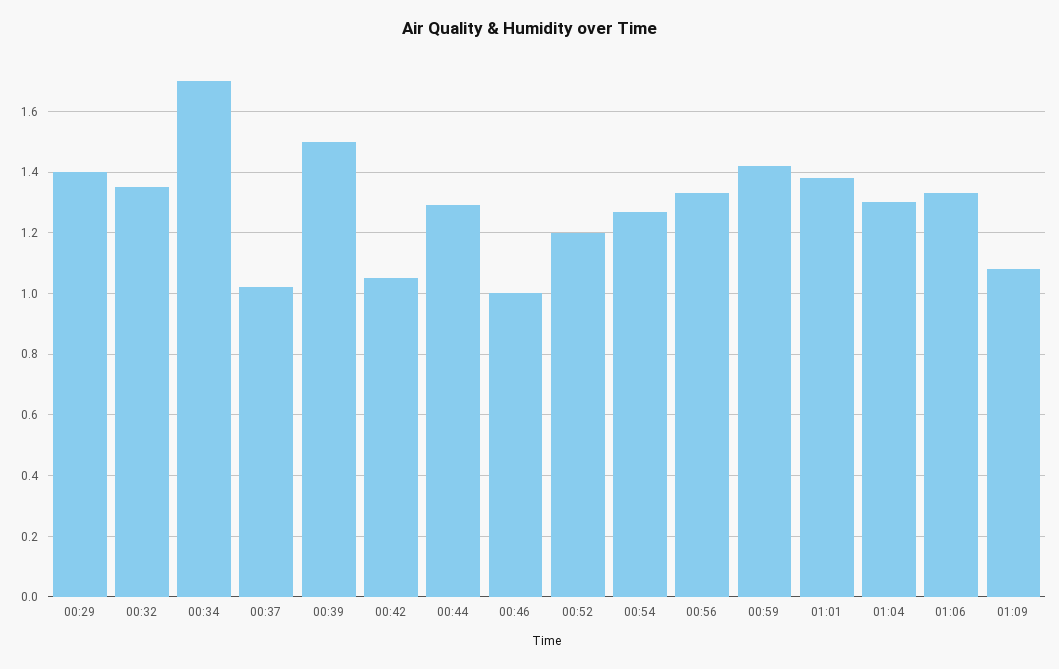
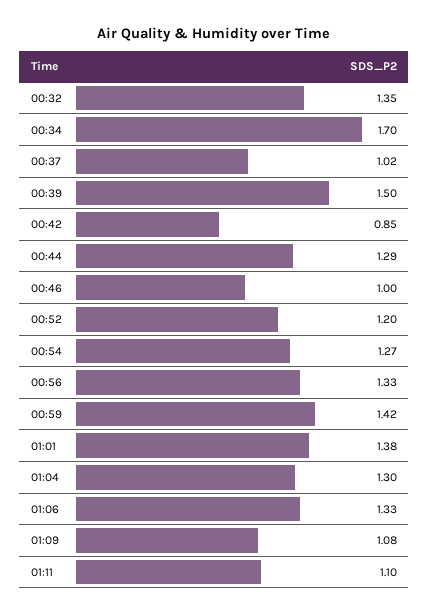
00:29: 1.4 -> none
00:42: 1.05 -> 0.85
01:11: none -> 1.1

